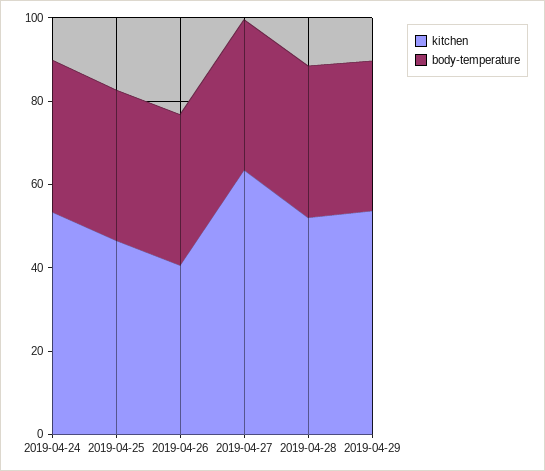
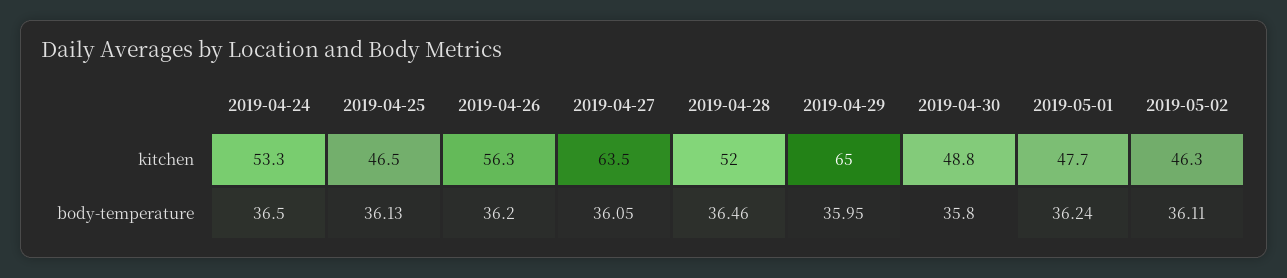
kitchen, 2019-04-26: 40 -> 56.3
kitchen, 2019-04-29: 55 -> 65
kitchen, 2019-04-30: none -> 48.8
kitchen, 2019-05-01: none -> 47.7
kitchen, 2019-05-02: none -> 46.3
body-temperature, 2019-04-30: none -> 35.8
body-temperature, 2019-05-01: none -> 36.24
body-temperature, 2019-05-02: none -> 36.11

